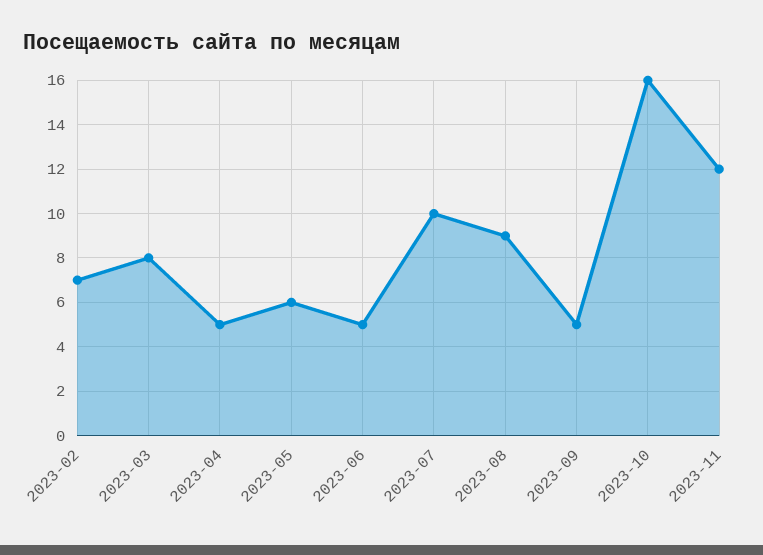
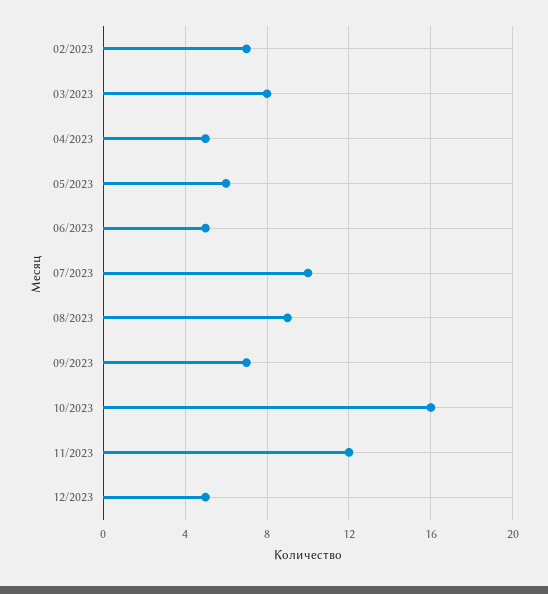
2023-09: 5 -> 7
12/2023: none -> 5

